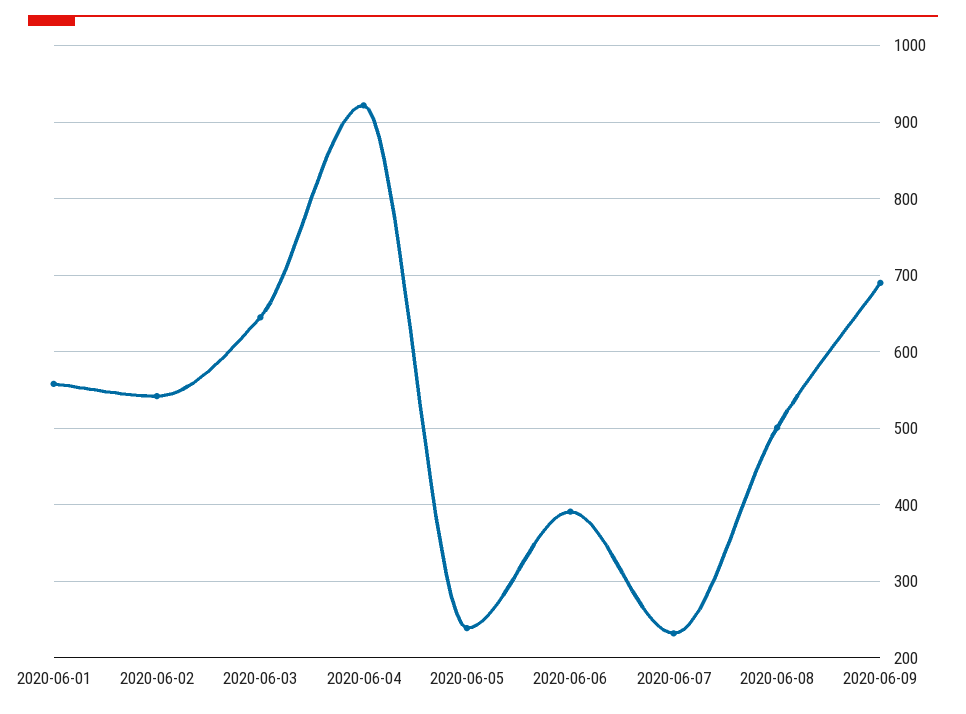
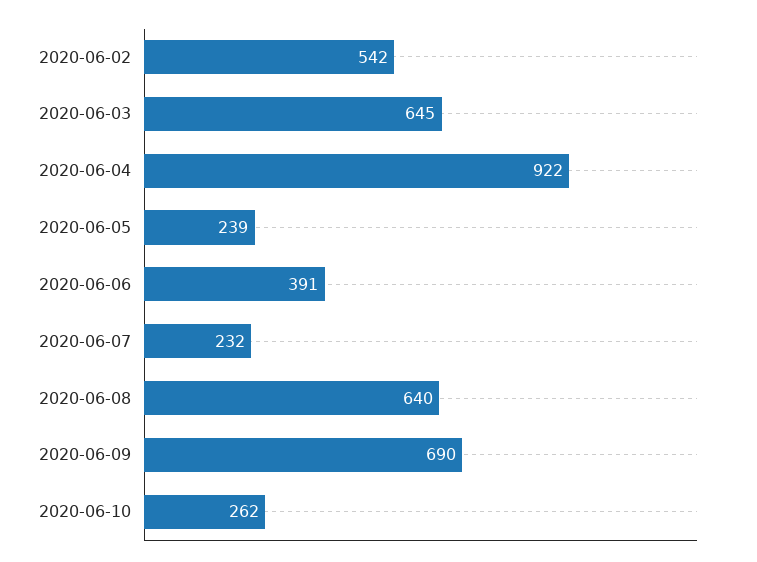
2020-06-01: 560 -> none
2020-06-08: 500 -> 640
2020-06-10: none -> 262

